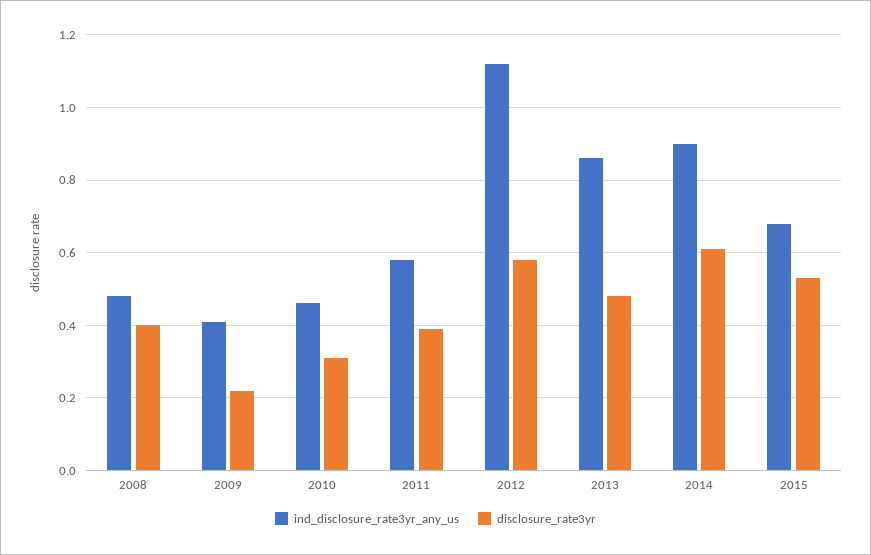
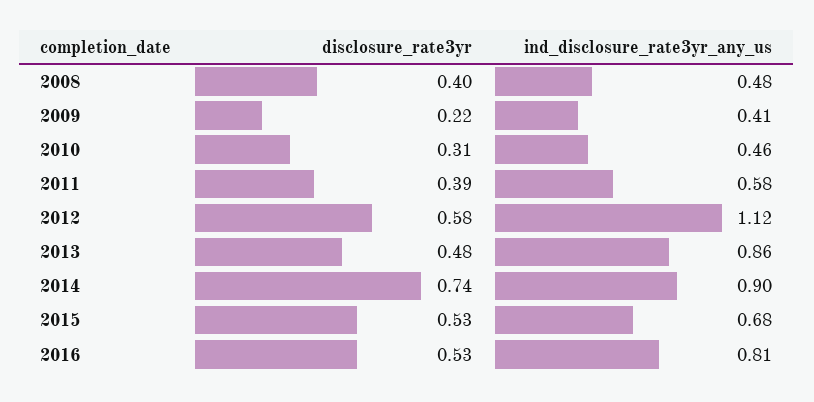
disclosure_rate3yr, 2014: 0.6 -> 0.74
disclosure_rate3yr, 2016: none -> 0.53
ind_disclosure_rate3yr_any_us, 2016: none -> 0.81

